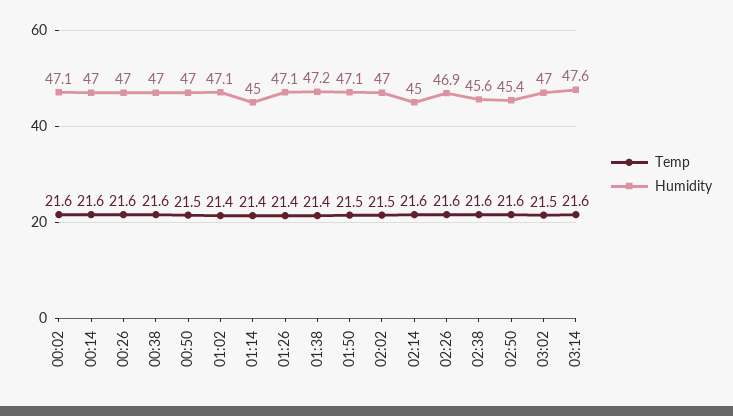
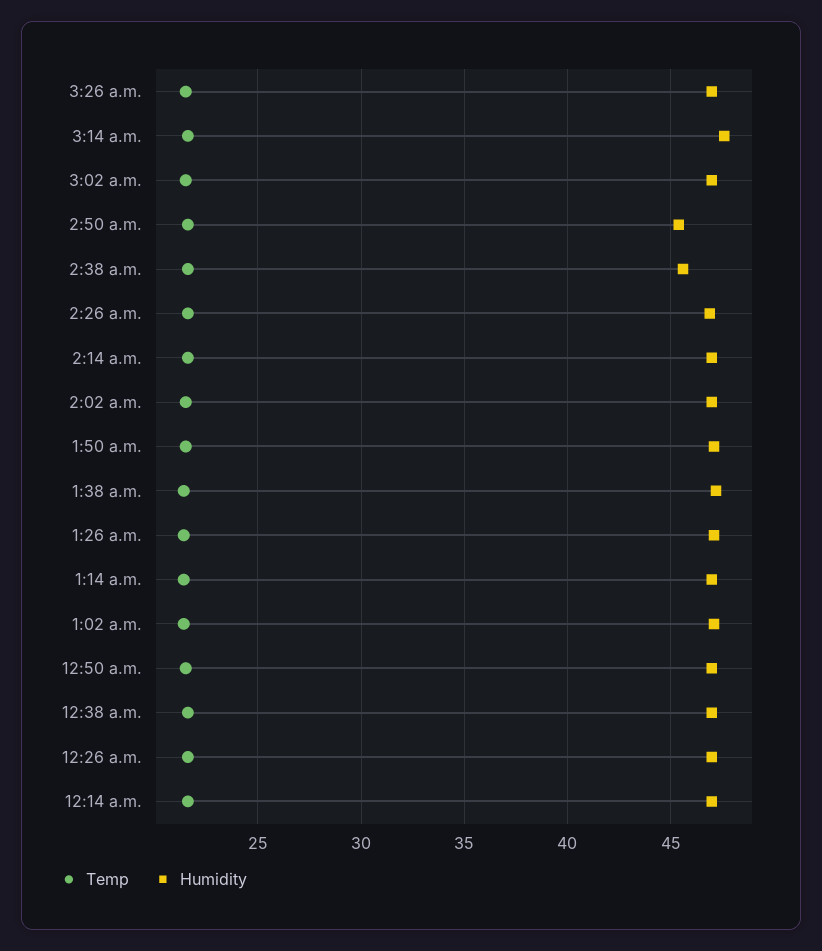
Temp, 00:02: 21.6 -> none
Humidity, 00:02: 47.1 -> none
Humidity, 01:14: 45 -> 47
Humidity, 02:14: 45 -> 47
Temp, 3:26 a.m.: none -> 21.5
Humidity, 3:26 a.m.: none -> 47

